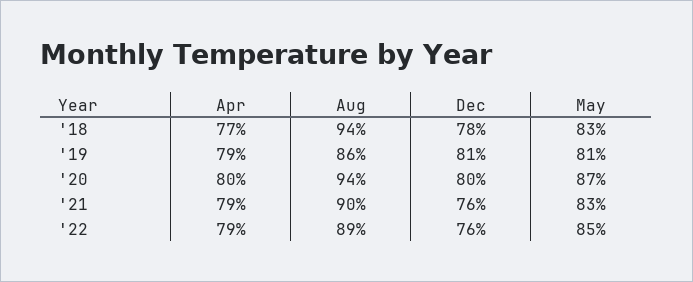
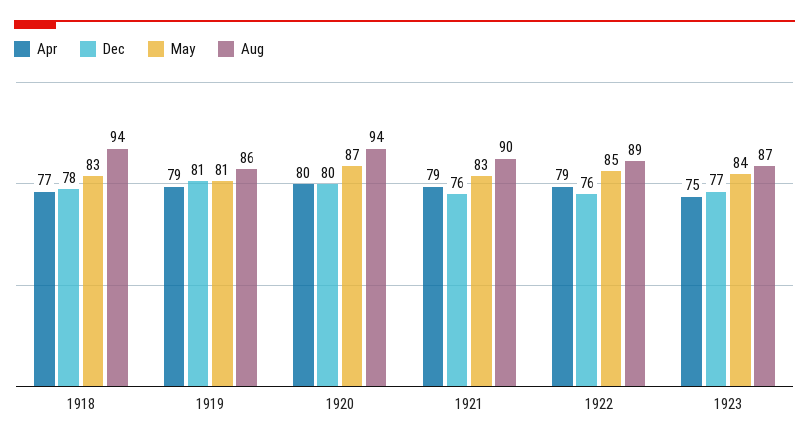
Apr, 1923: none -> 75
Dec, 1923: none -> 77
May, 1923: none -> 84
Aug, 1923: none -> 87

